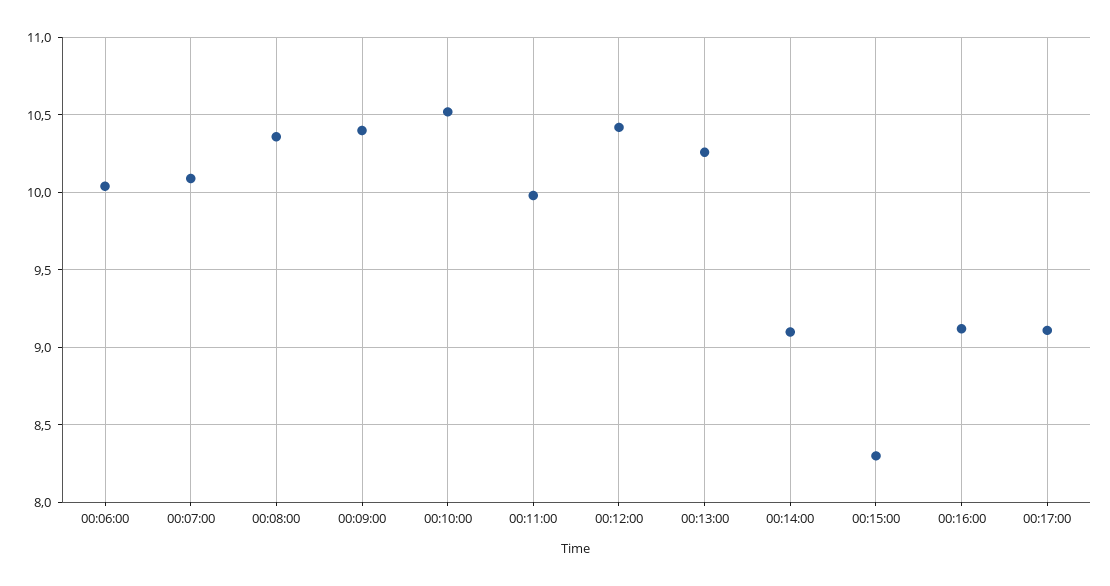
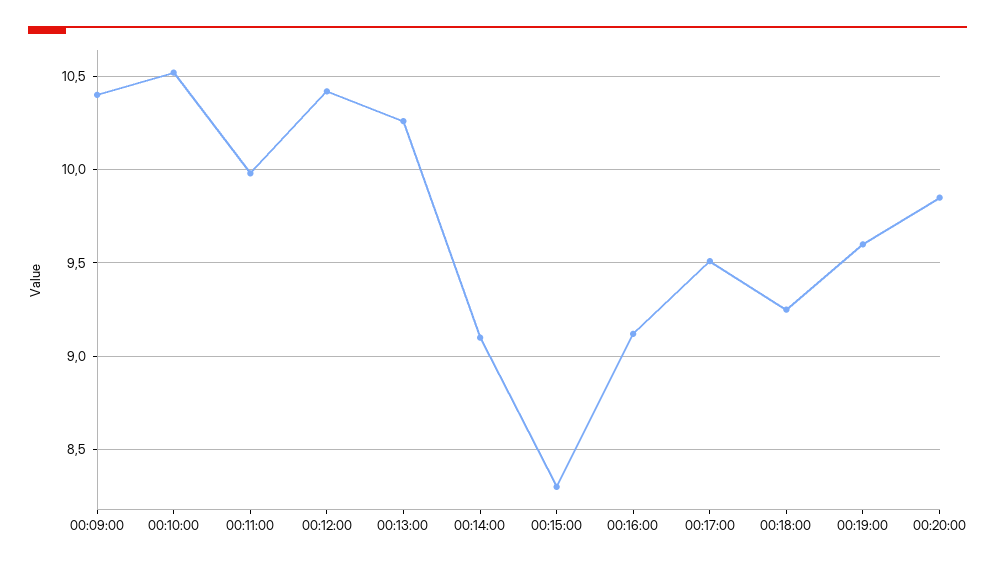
00:06:00: 10.05 -> none
00:07:00: 10.1 -> none
00:08:00: 10.35 -> none
00:17:00: 9.1 -> 9.5
00:18:00: none -> 9.25
00:19:00: none -> 9.6
00:20:00: none -> 9.85

